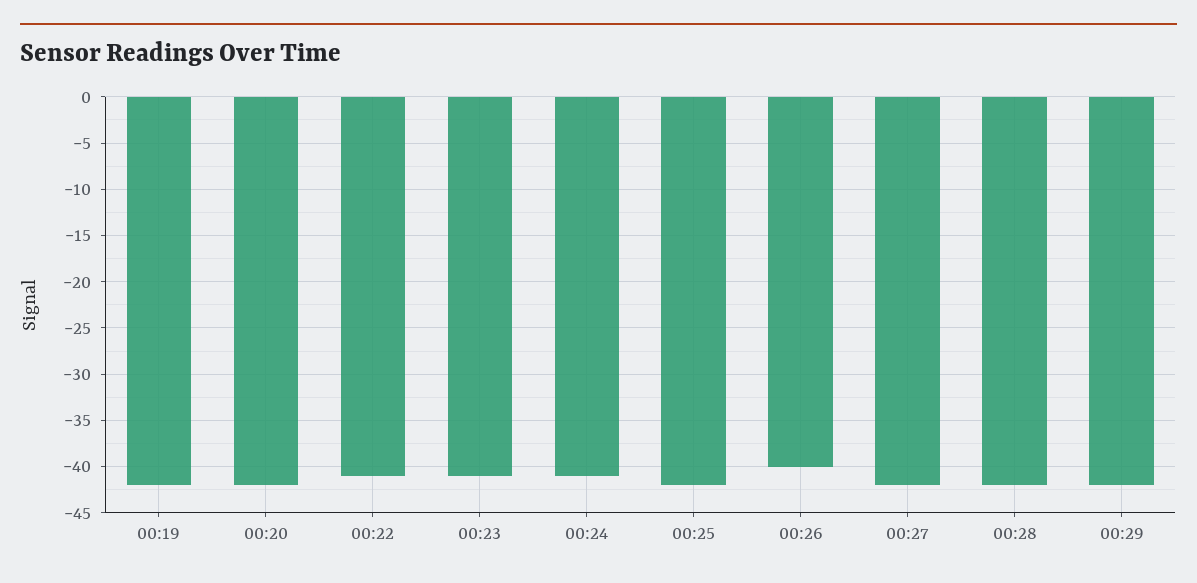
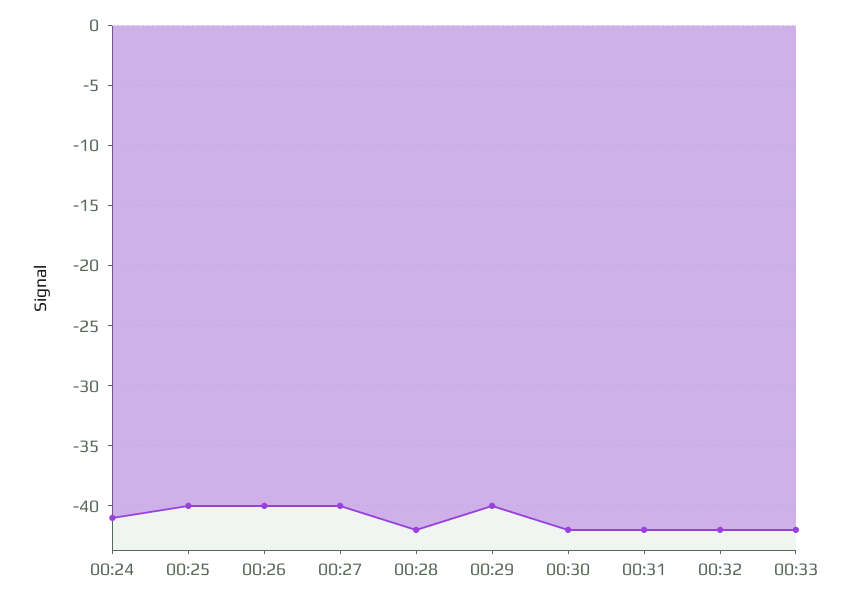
00:19: -42 -> none
00:20: -42 -> none
00:22: -41 -> none
00:23: -41 -> none
00:25: -42 -> -40
00:27: -42 -> -40
00:29: -42 -> -40
00:30: none -> -42
00:31: none -> -42
00:32: none -> -42
00:33: none -> -42

